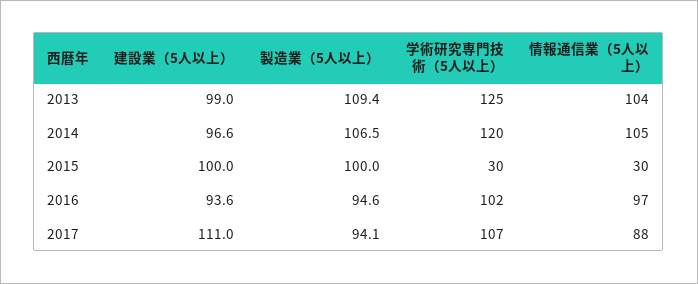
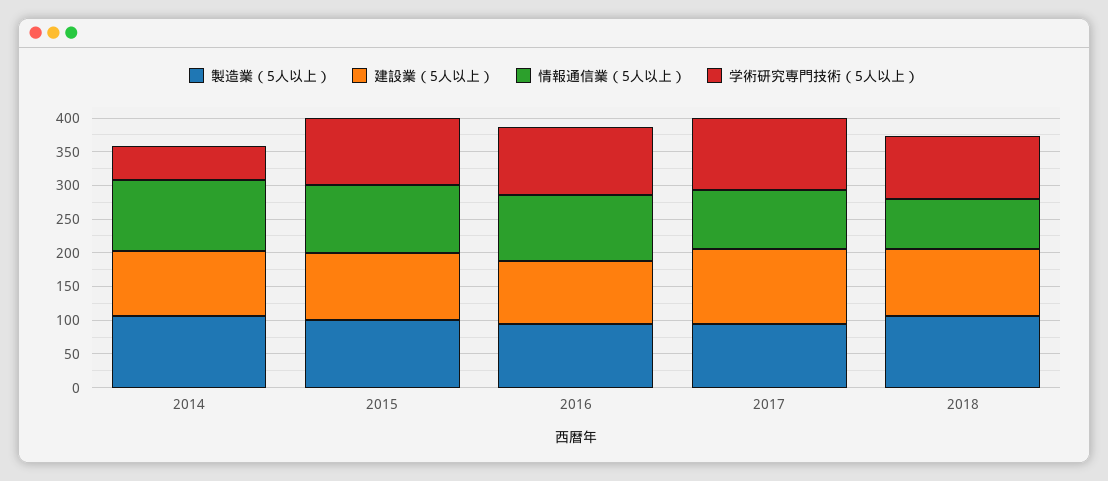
建設業（5人以上）, 2013: 99 -> none
製造業（5人以上）, 2013: 109.4 -> none
学術研究専門技術（5人以上）, 2013: 125 -> none
情報通信業（5人以上）, 2013: 104 -> none
学術研究専門技術（5人以上）, 2014: 120 -> 50
学術研究専門技術（5人以上）, 2015: 30 -> 100
情報通信業（5人以上）, 2015: 30 -> 100
製造業（5人以上）, 2018: none -> 100
建設業（5人以上）, 2018: none -> 100
情報通信業（5人以上）, 2018: none -> 75
学術研究専門技術（5人以上）, 2018: none -> 100

